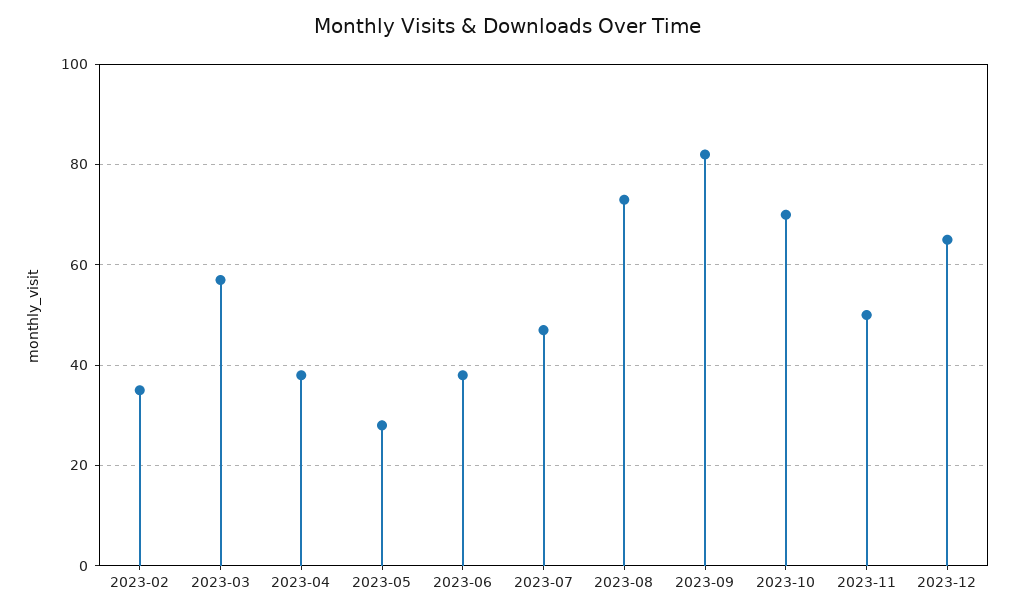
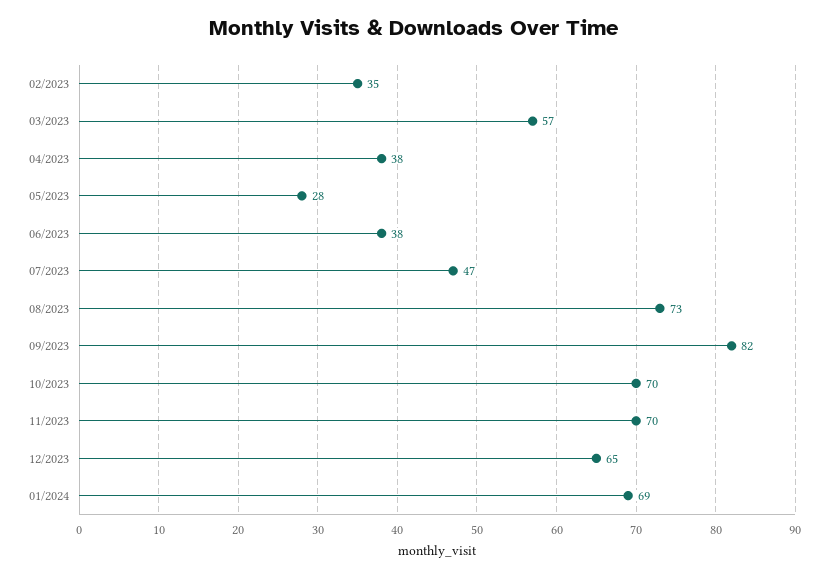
2023-11: 50 -> 70
01/2024: none -> 69

